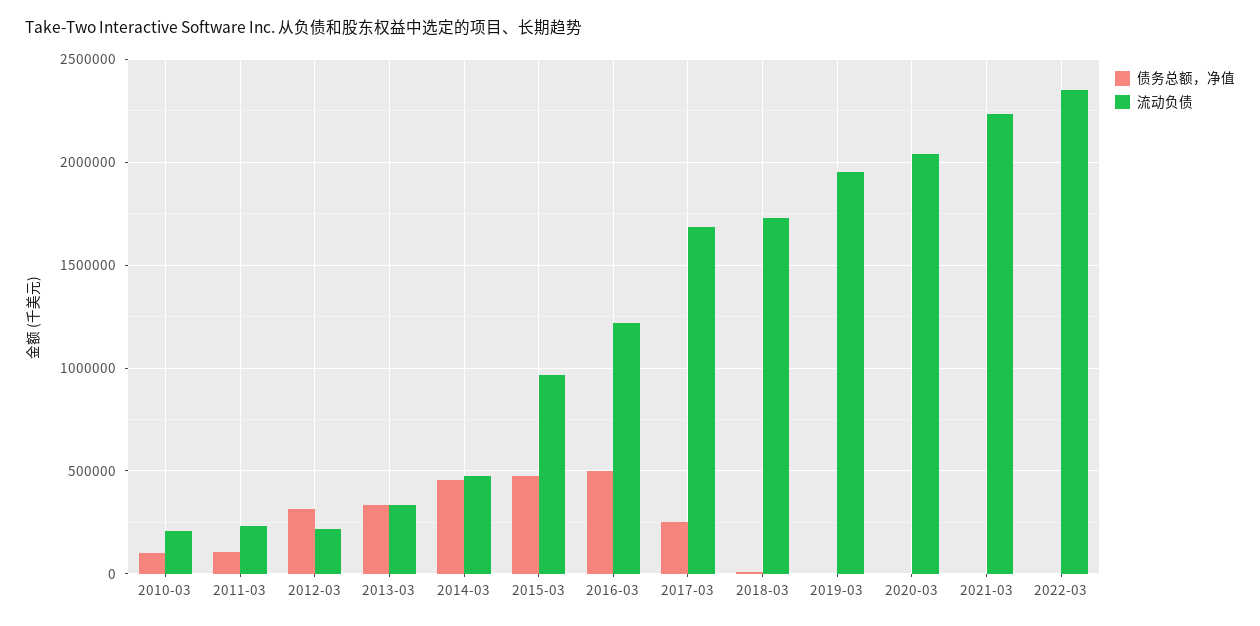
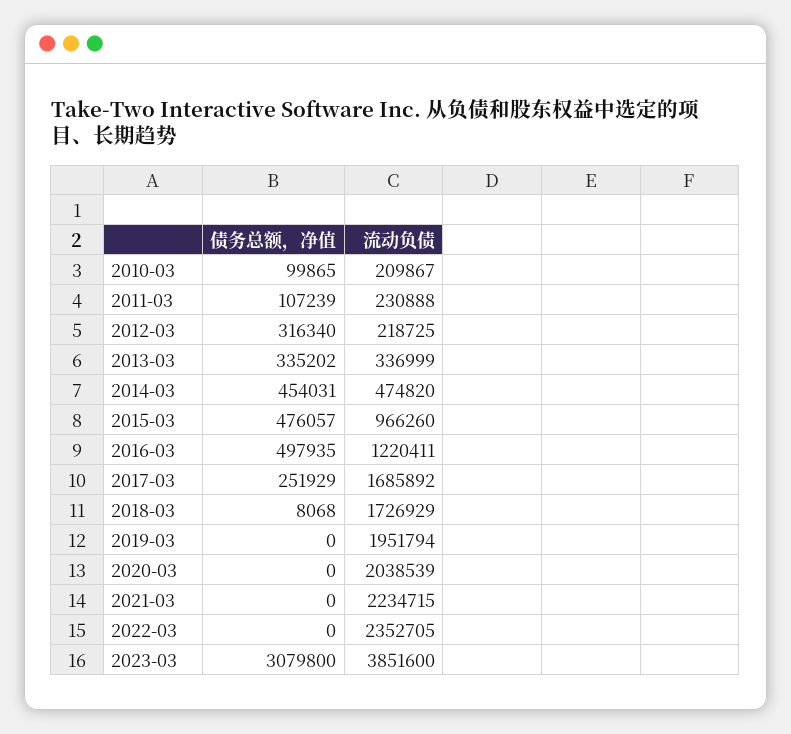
债务总额，净值, 2023-03: none -> 3079800
流动负债, 2023-03: none -> 3851600

